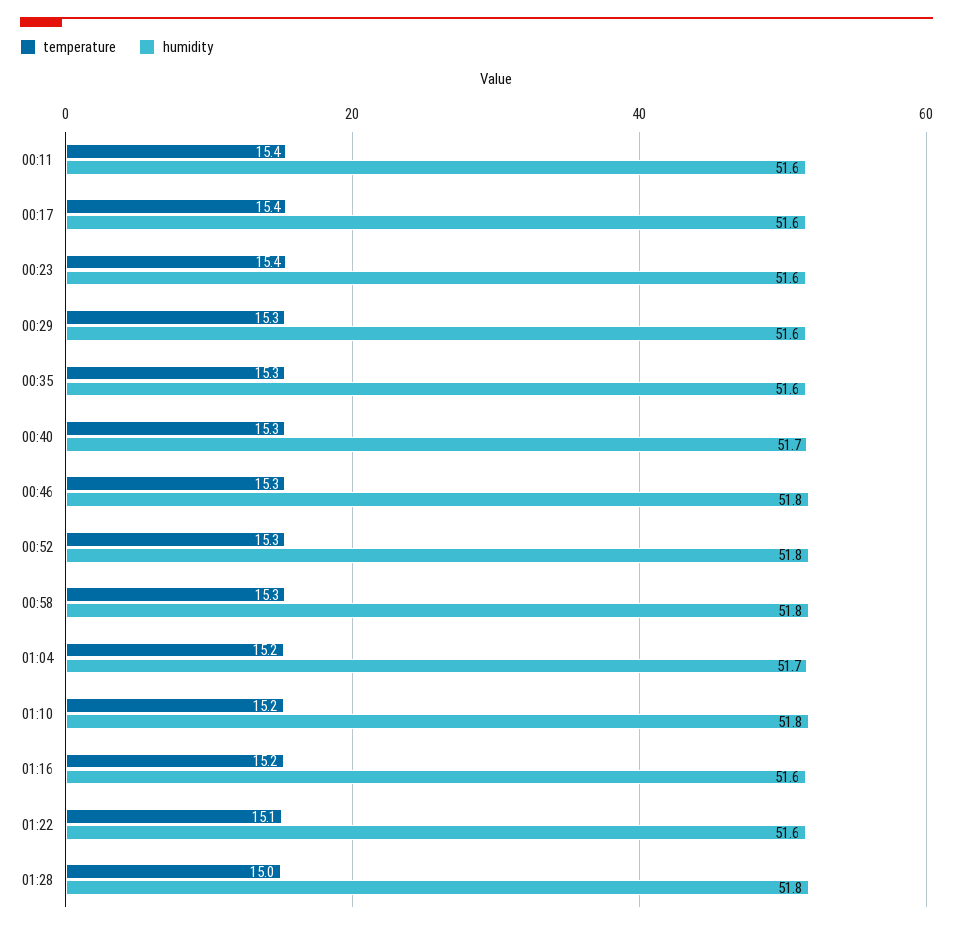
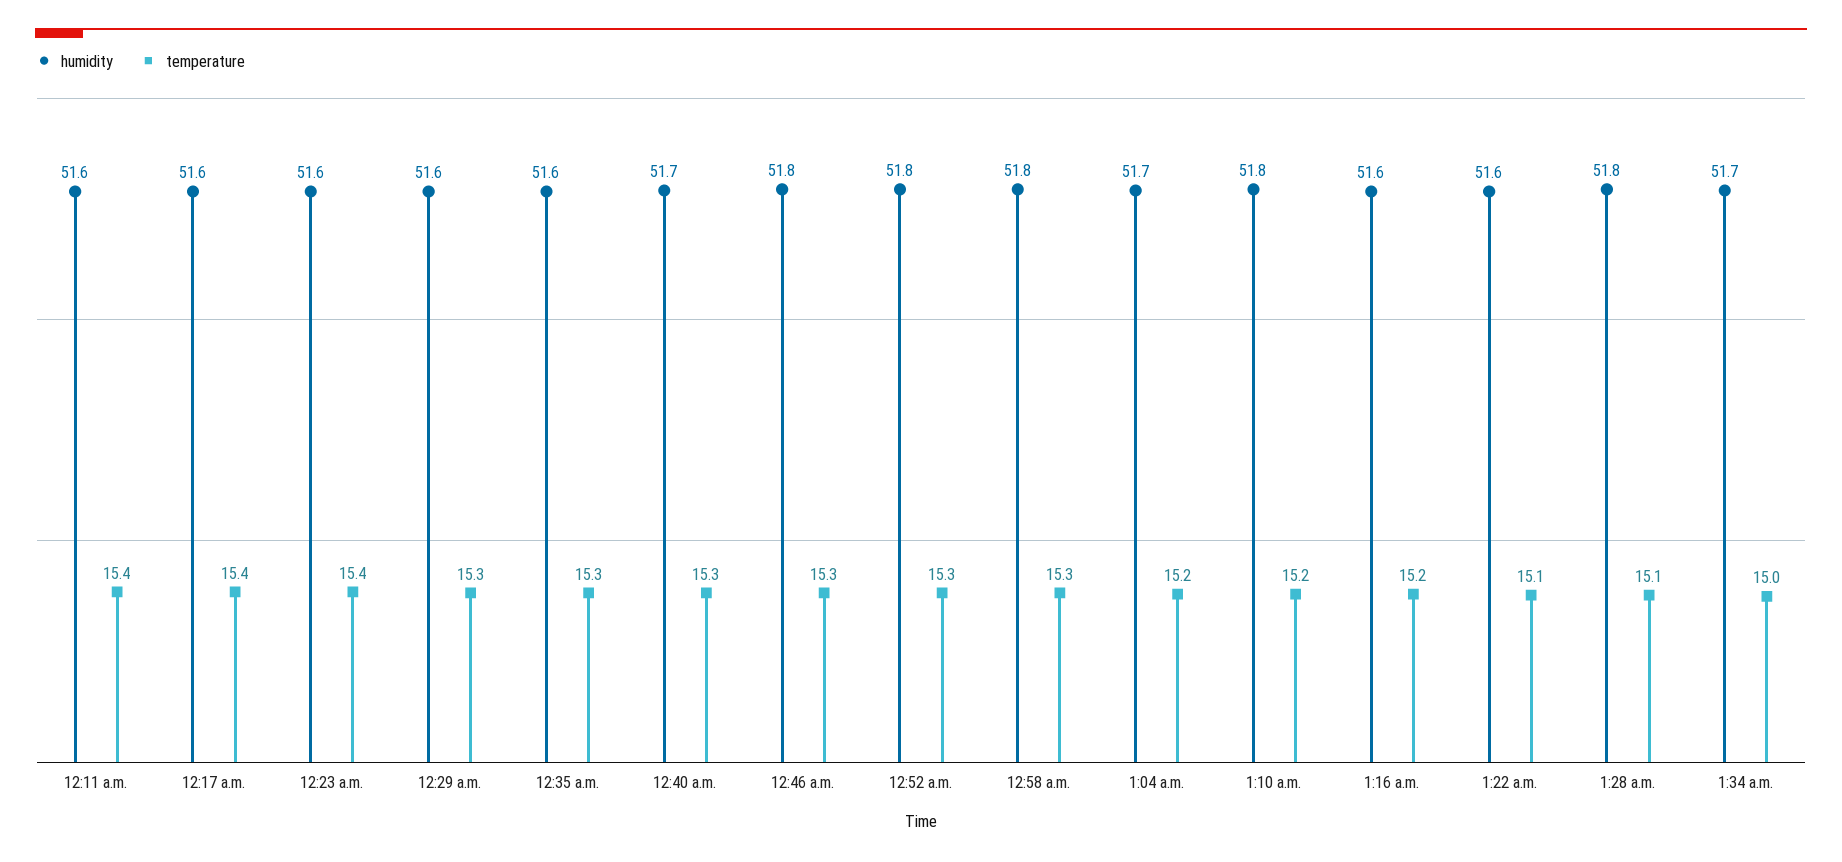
temperature, 01:28: 15 -> 15.1
humidity, 1:34 a.m.: none -> 51.7
temperature, 1:34 a.m.: none -> 15

